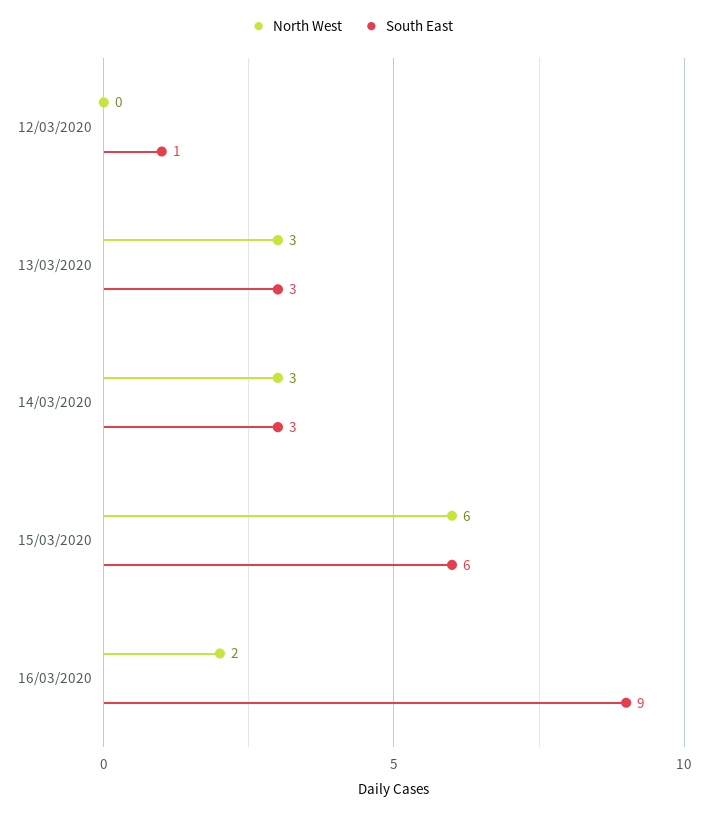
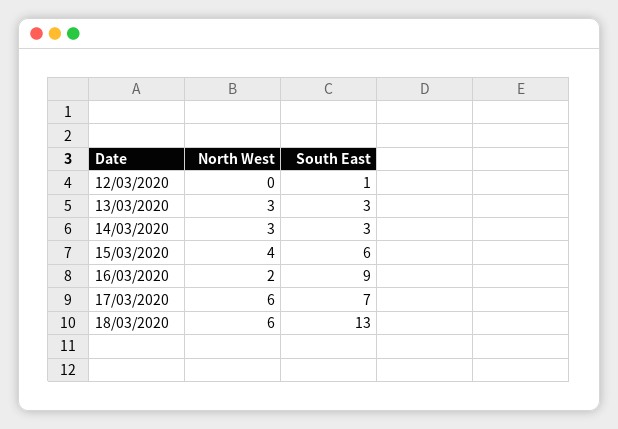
North West, 15/03/2020: 6 -> 4
North West, 17/03/2020: none -> 6
South East, 17/03/2020: none -> 7
North West, 18/03/2020: none -> 6
South East, 18/03/2020: none -> 13

